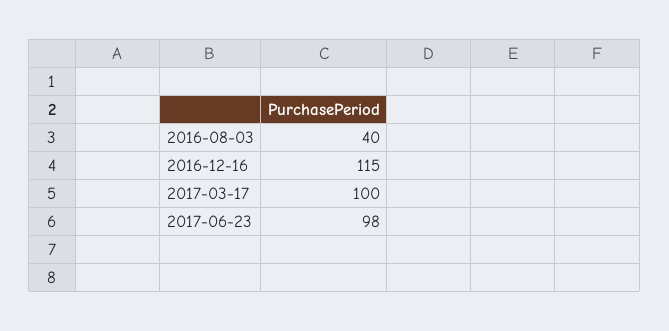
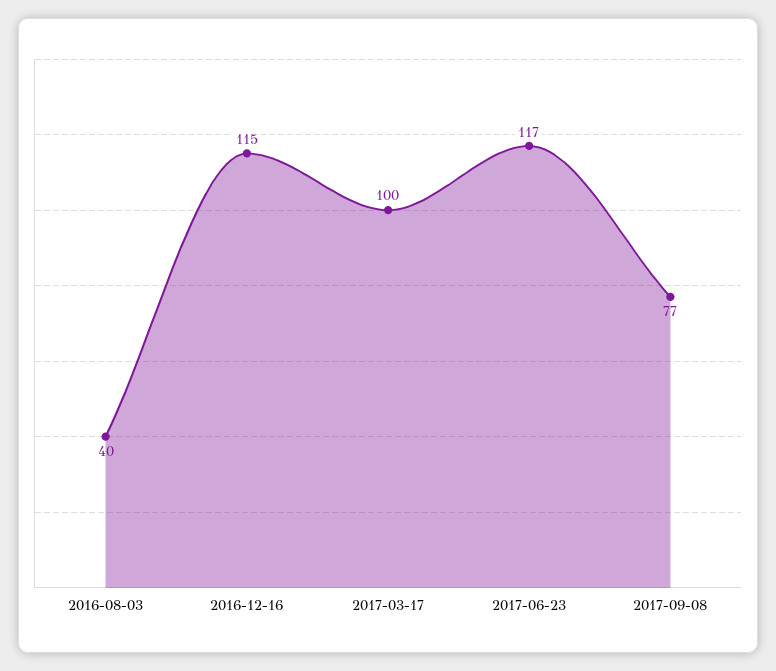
2017-06-23: 98 -> 117
2017-09-08: none -> 77

